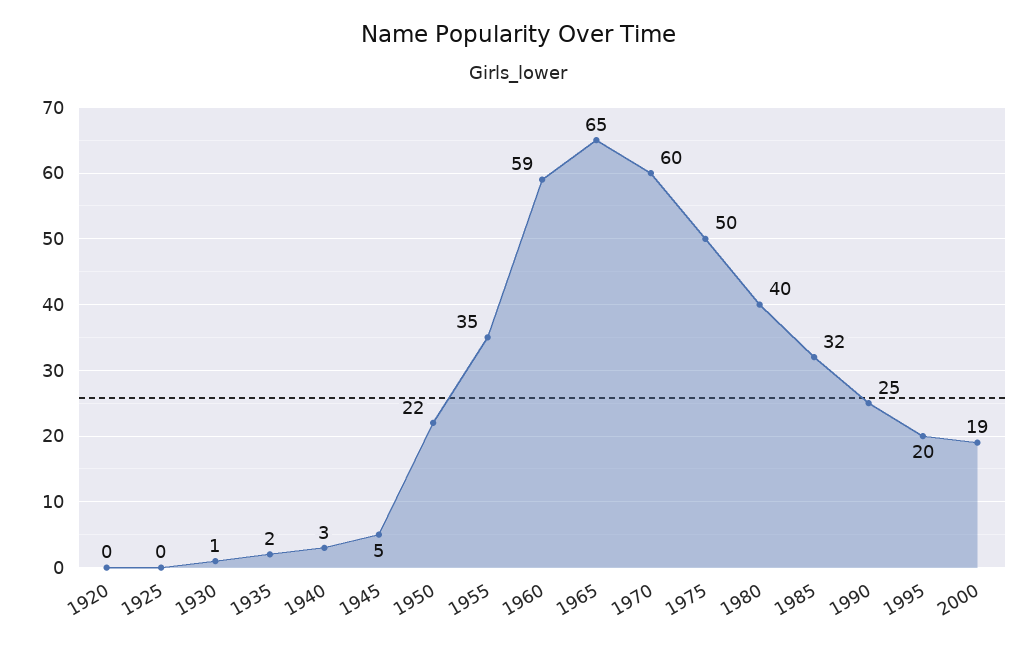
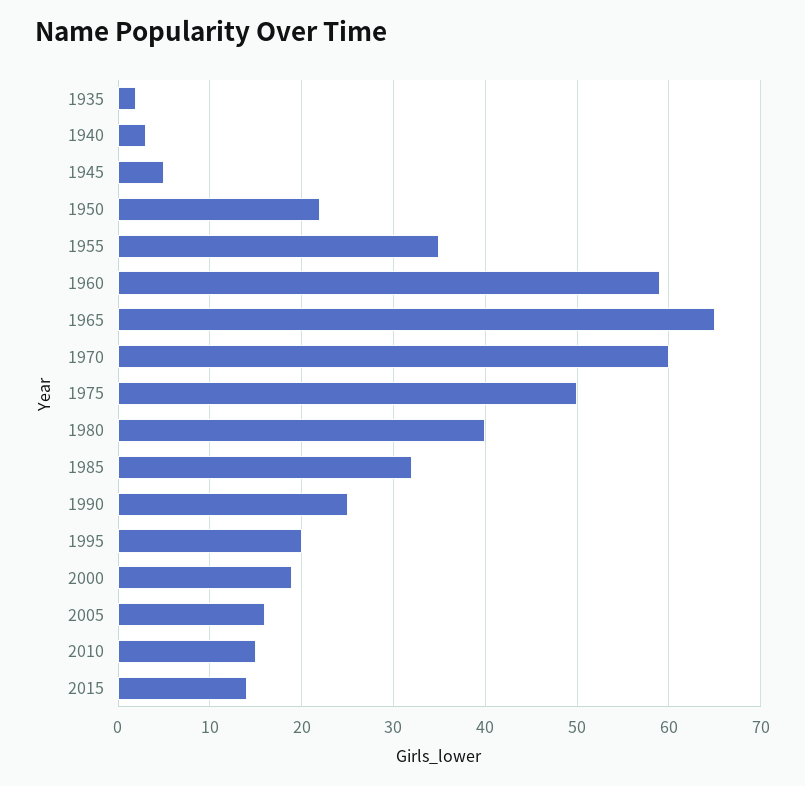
1920: 0 -> none
1925: 0 -> none
1930: 1 -> none
2005: none -> 16
2010: none -> 15
2015: none -> 14

